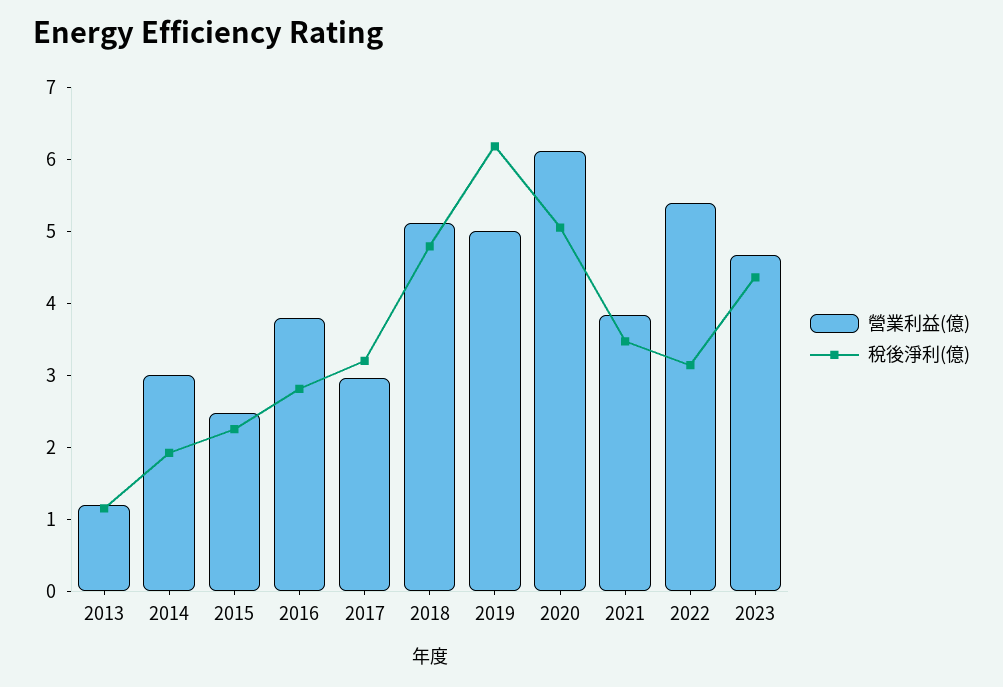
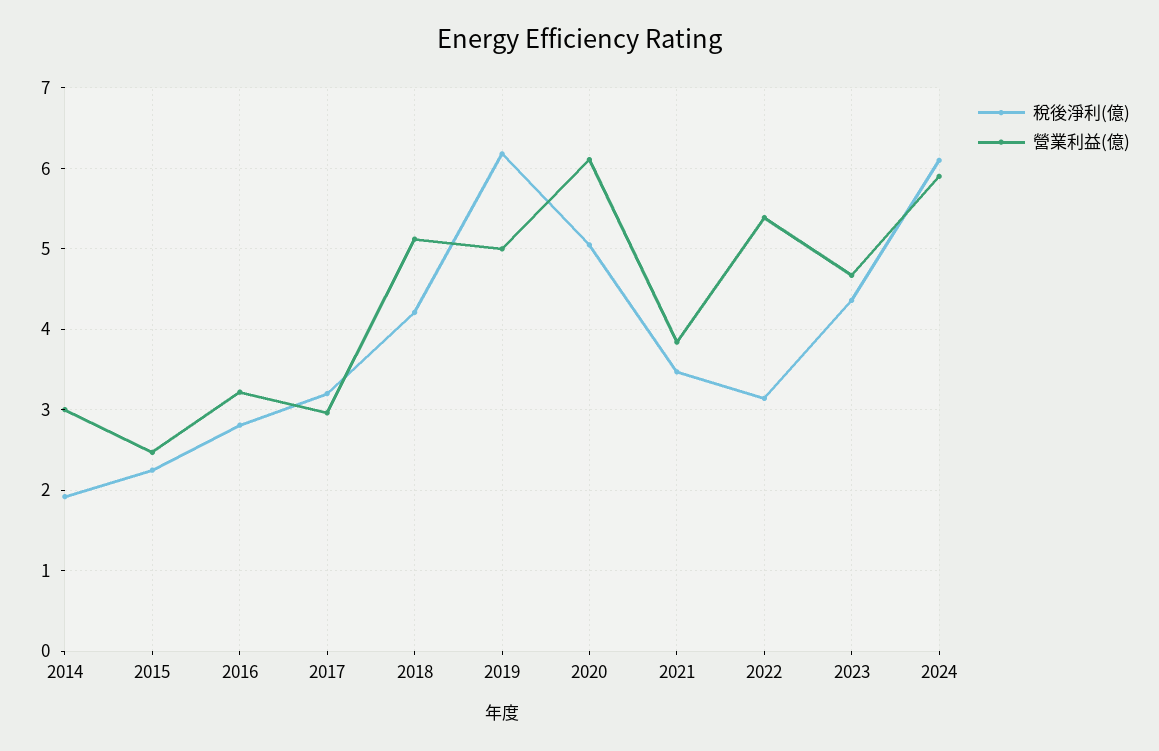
營業利益(億), 2013: 1.2 -> none
稅後淨利(億), 2013: 1.2 -> none
營業利益(億), 2016: 3.8 -> 3.2
稅後淨利(億), 2018: 4.8 -> 4.2
稅後淨利(億), 2024: none -> 6.1
營業利益(億), 2024: none -> 5.9

